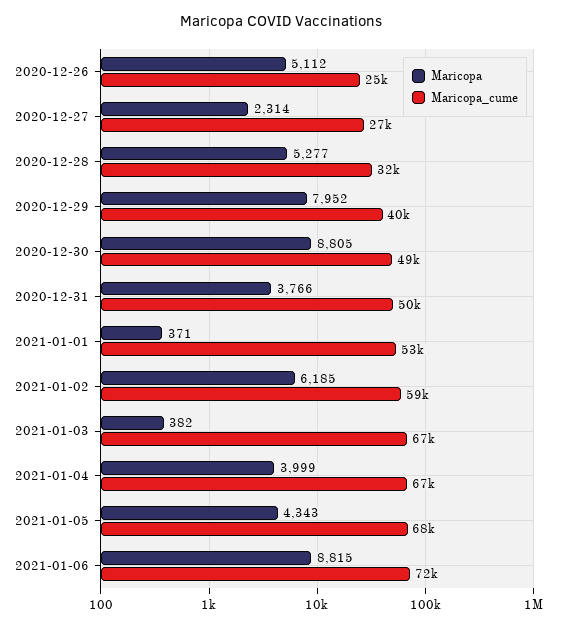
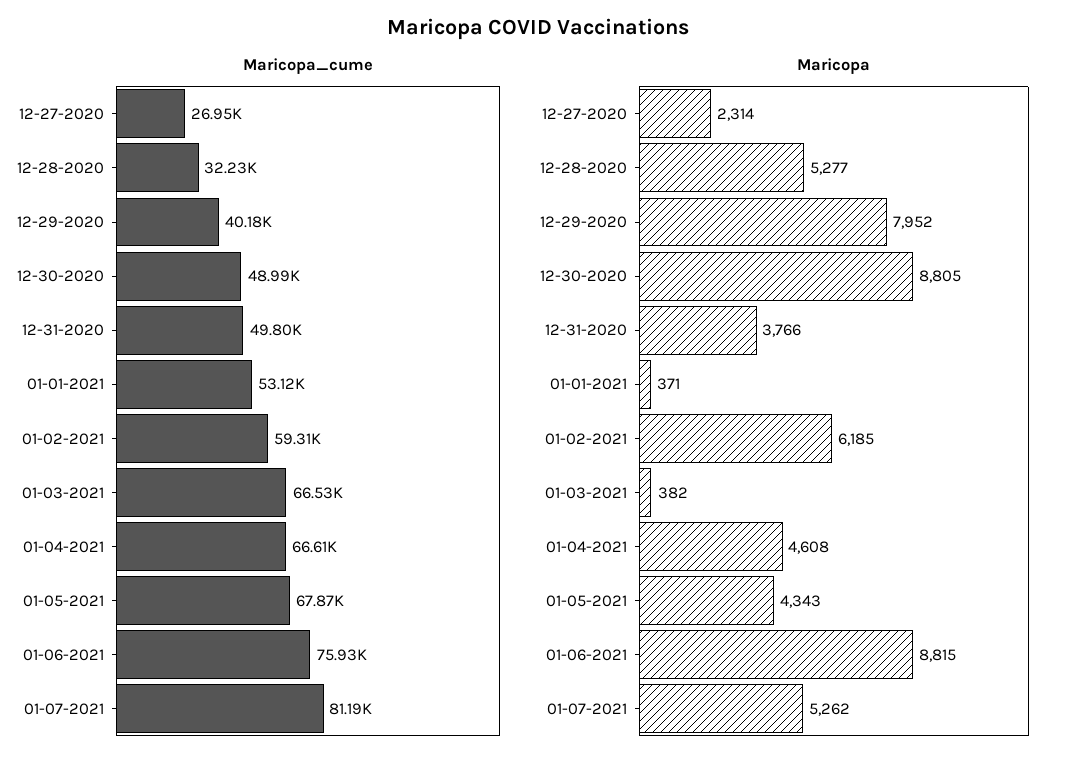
Maricopa, 2020-12-26: 5112 -> none
Maricopa_cume, 2020-12-26: 25000 -> none
Maricopa, 2021-01-04: 3999 -> 4608
Maricopa_cume, 2021-01-06: 72000 -> 75930
Maricopa_cume, 01-07-2021: none -> 81190
Maricopa, 01-07-2021: none -> 5262

